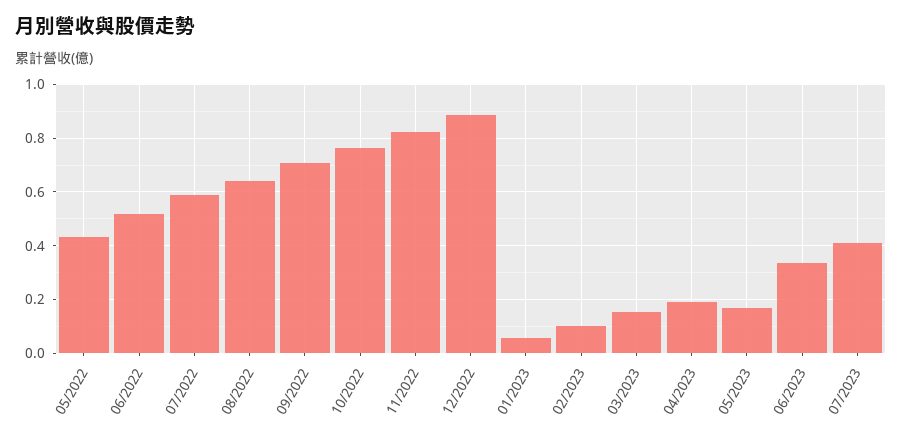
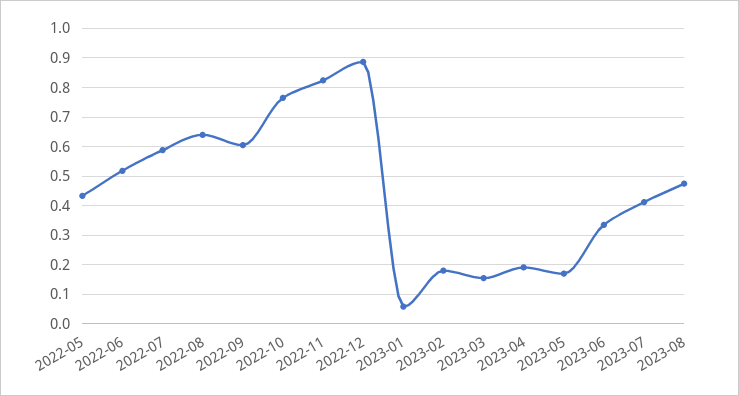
09/2022: 0.7 -> 0.6
02/2023: 0.1 -> 0.175
2023-08: none -> 0.475

